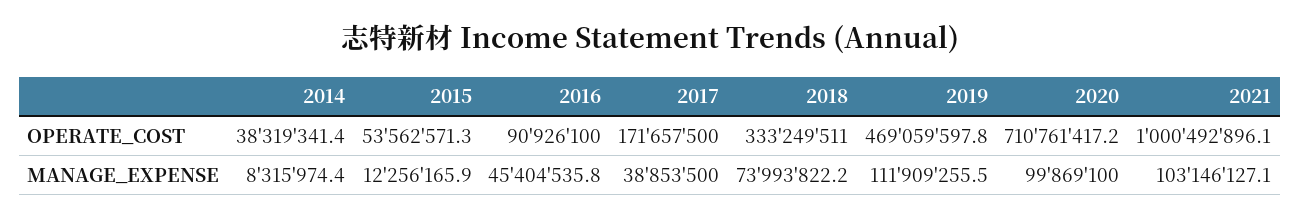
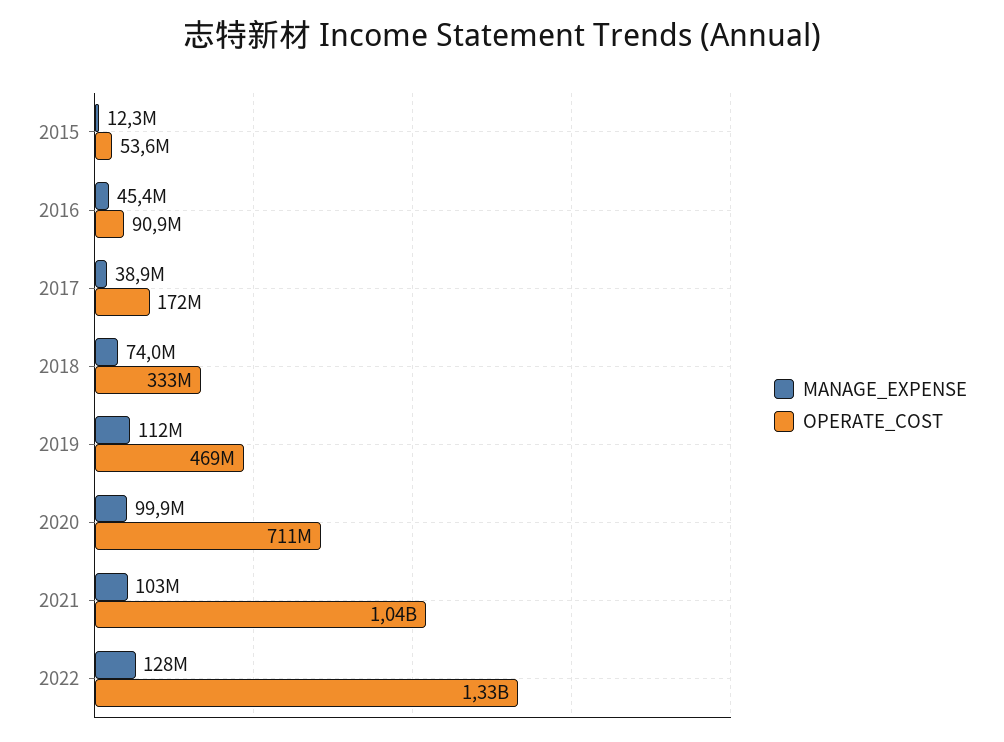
OPERATE_COST, 2014: 38319341.4 -> none
OPERATE_COST, 2021: 1000492896.1 -> 1040000000
MANAGE_EXPENSE, 2014: 8315974.4 -> none
MANAGE_EXPENSE, 2022: none -> 128000000
OPERATE_COST, 2022: none -> 1330000000

